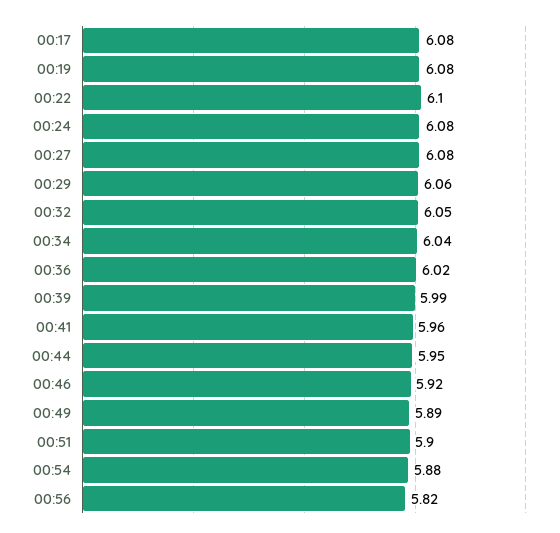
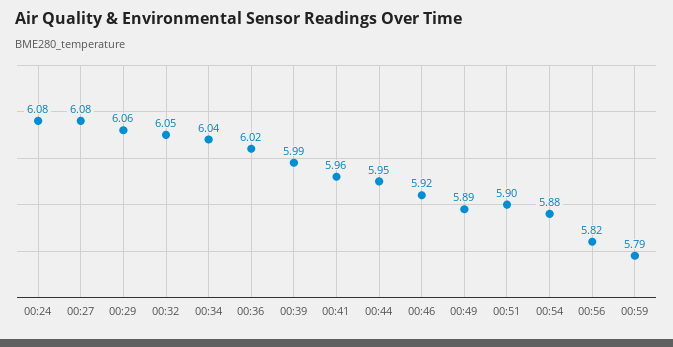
00:17: 6.08 -> none
00:19: 6.08 -> none
00:22: 6.1 -> none
00:59: none -> 5.79

